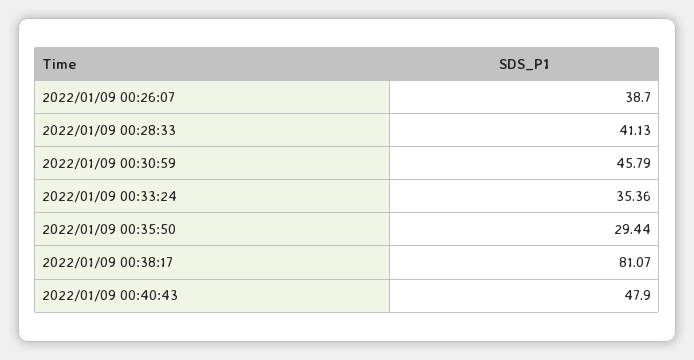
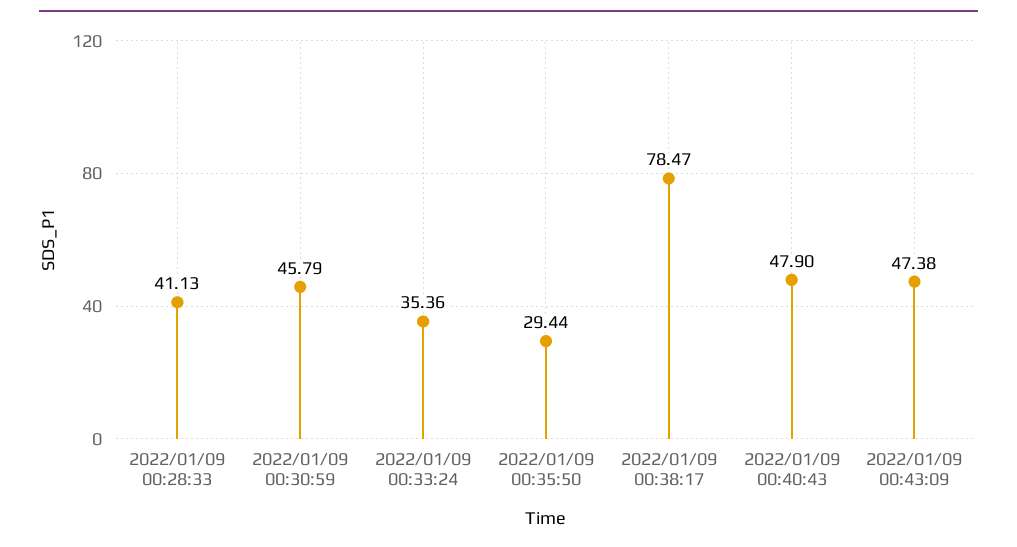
2022/01/09 00:26:07: 38.7 -> none
2022/01/09 00:38:17: 81.07 -> 78.47
2022/01/09 00:43:09: none -> 47.38

